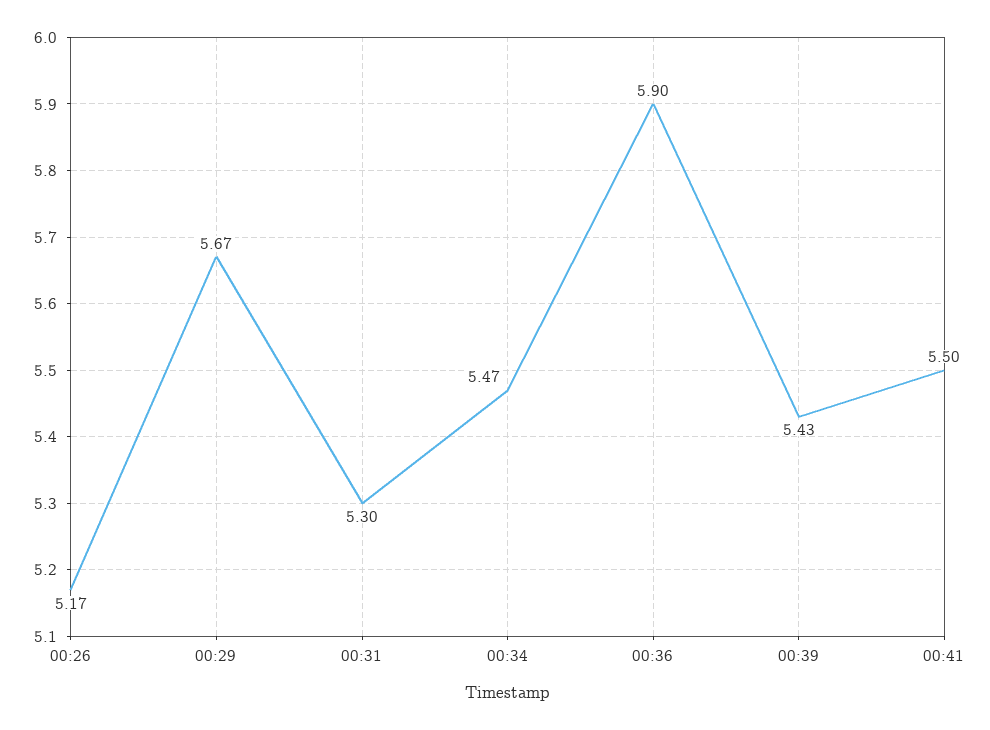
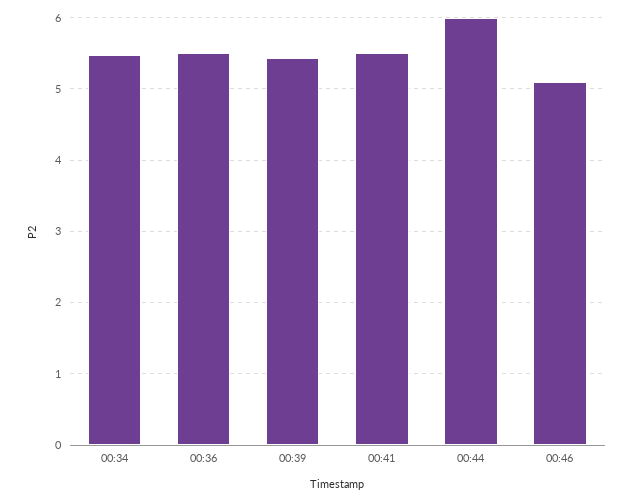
00:26: 5.17 -> none
00:29: 5.67 -> none
00:31: 5.3 -> none
00:36: 5.9 -> 5.5
00:44: none -> 6
00:46: none -> 5.1

